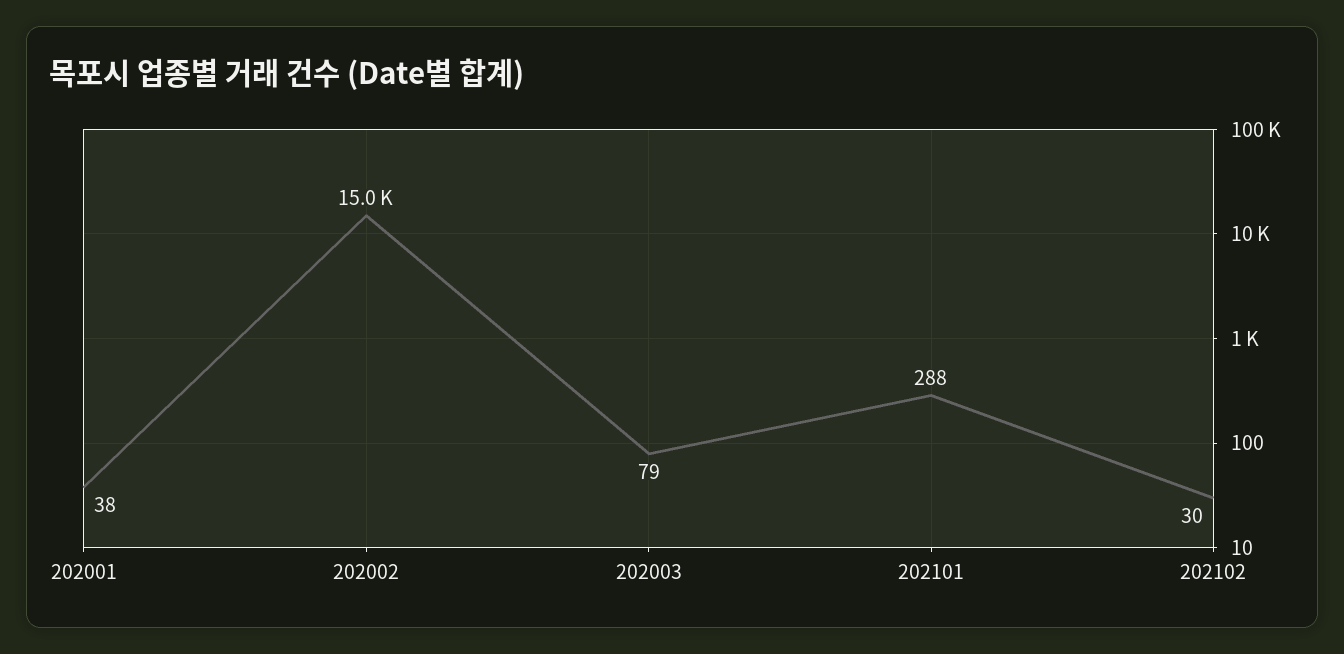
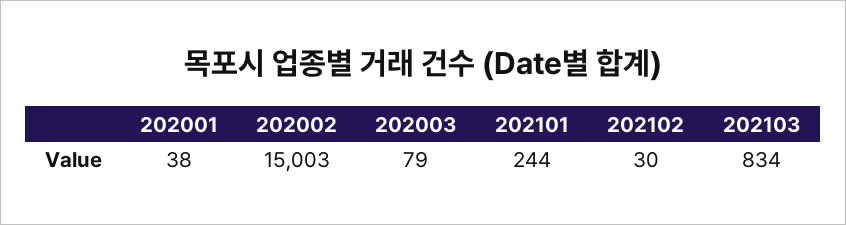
202101: 288 -> 244
202103: none -> 834

